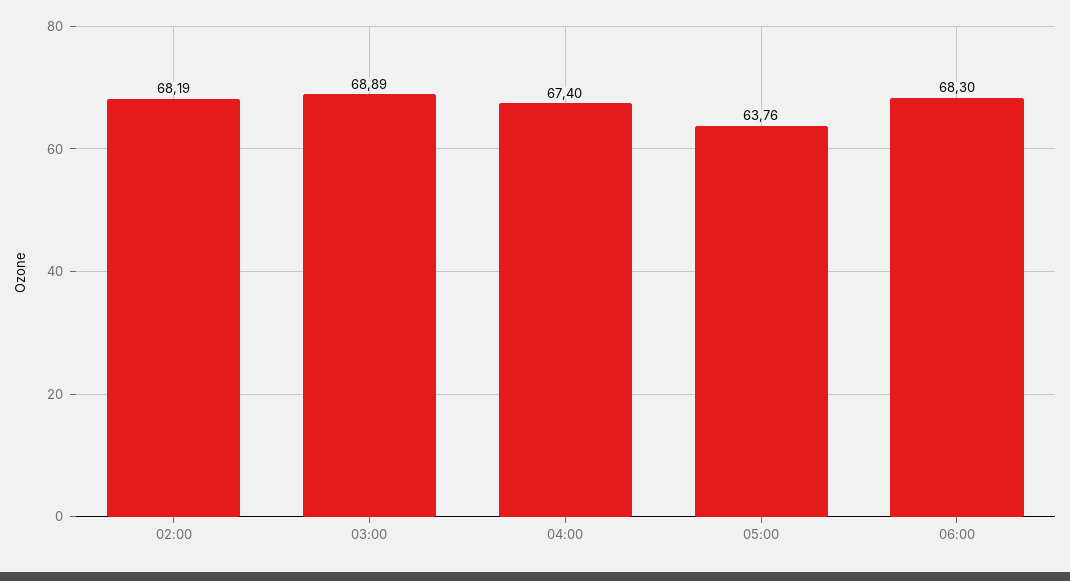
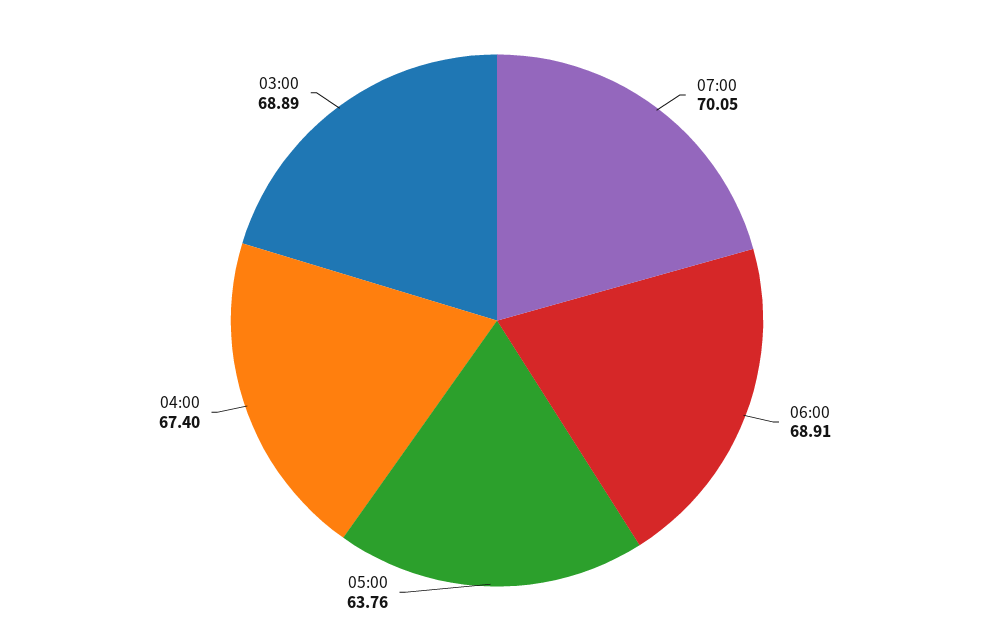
02:00: 68.19 -> none
06:00: 68.3 -> 68.91
07:00: none -> 70.05

